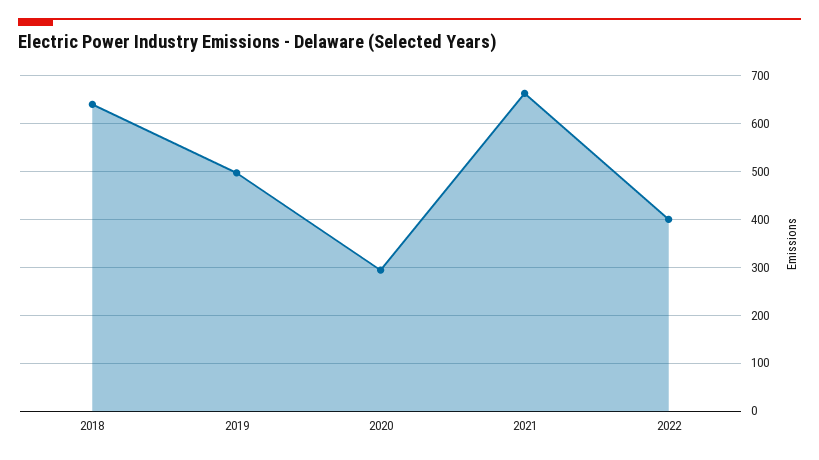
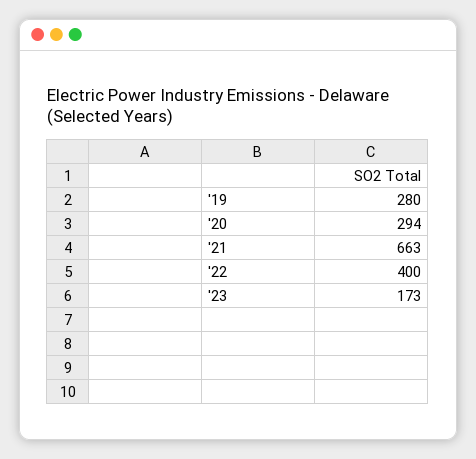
2018: 640 -> none
2019: 500 -> 280
'23: none -> 173

